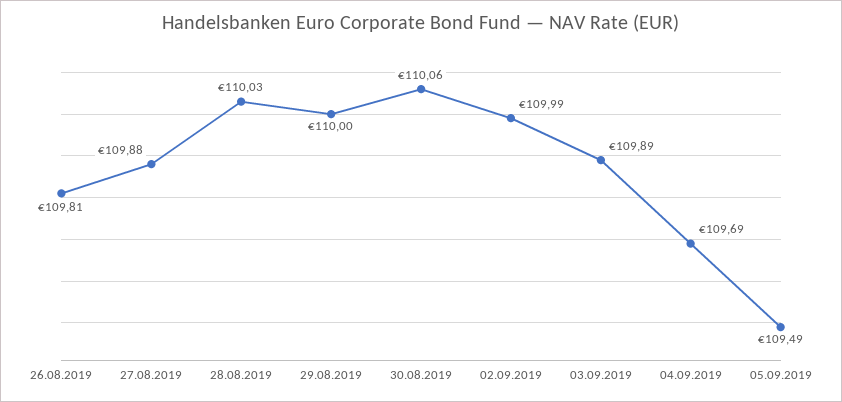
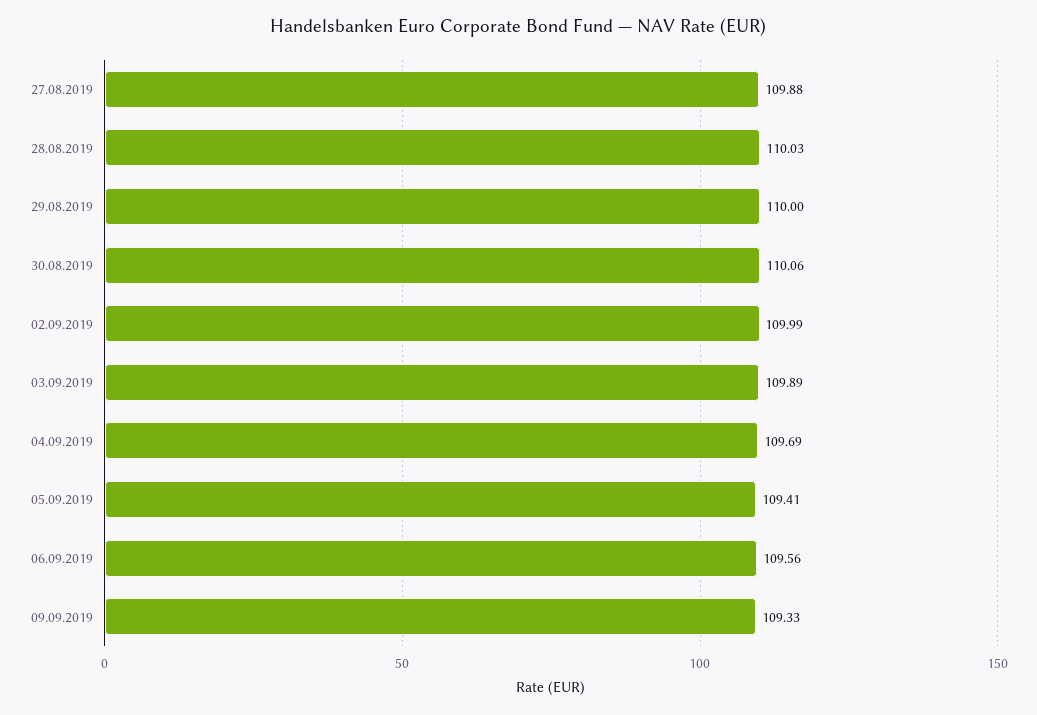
26.08.2019: 109.81 -> none
05.09.2019: 109.49 -> 109.41
06.09.2019: none -> 109.56
09.09.2019: none -> 109.33

